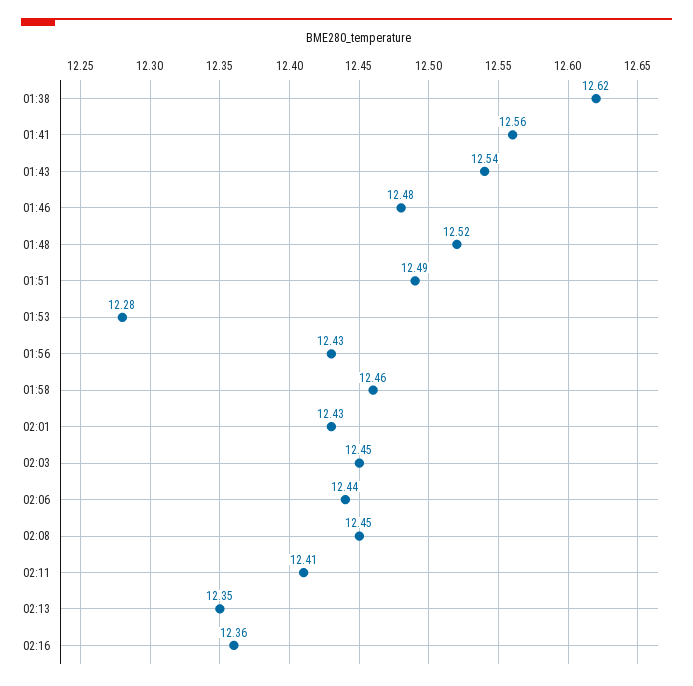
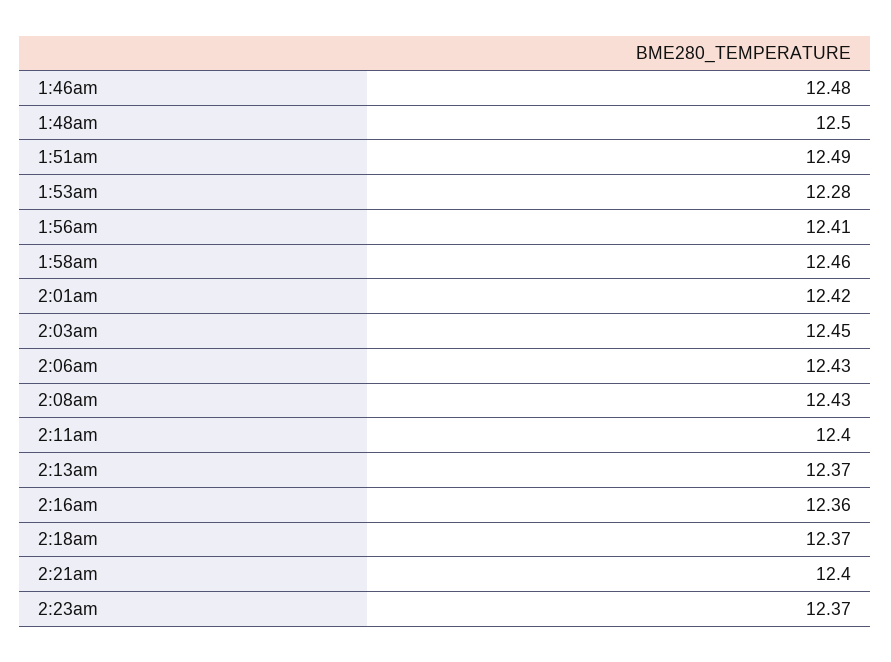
01:38: 12.62 -> none
01:41: 12.56 -> none
01:43: 12.54 -> none
01:48: 12.52 -> 12.5
01:56: 12.43 -> 12.41
02:01: 12.43 -> 12.42
02:06: 12.44 -> 12.43
02:08: 12.45 -> 12.43
02:11: 12.41 -> 12.4
02:13: 12.35 -> 12.37
2:18am: none -> 12.37
2:21am: none -> 12.4
2:23am: none -> 12.37

